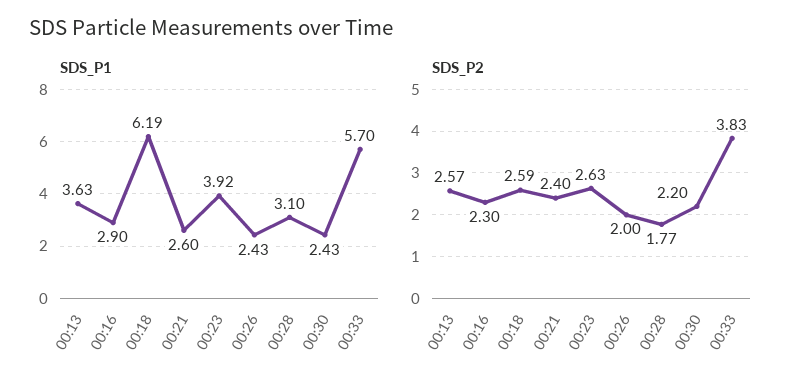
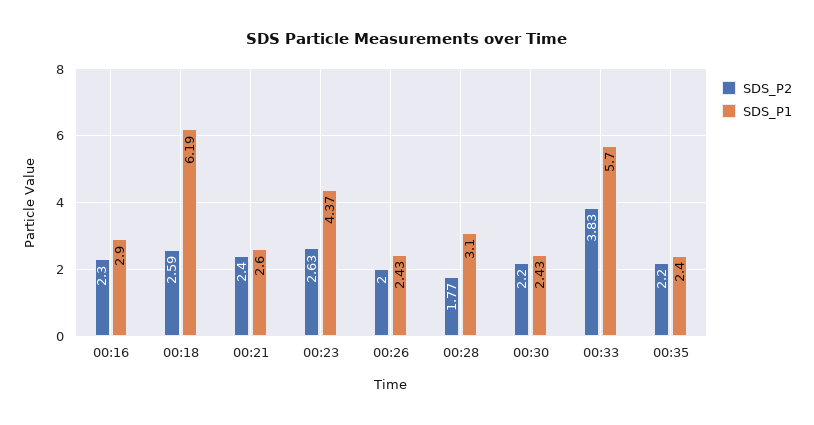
SDS_P1, 00:13: 3.63 -> none
SDS_P1, 00:23: 3.92 -> 4.37
SDS_P2, 00:13: 2.57 -> none
SDS_P2, 00:35: none -> 2.2
SDS_P1, 00:35: none -> 2.4

